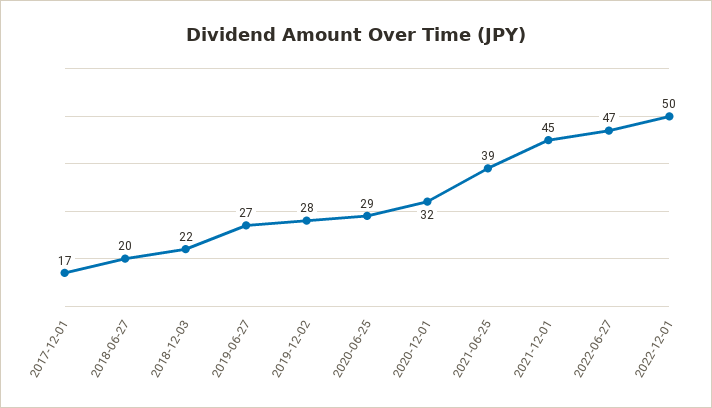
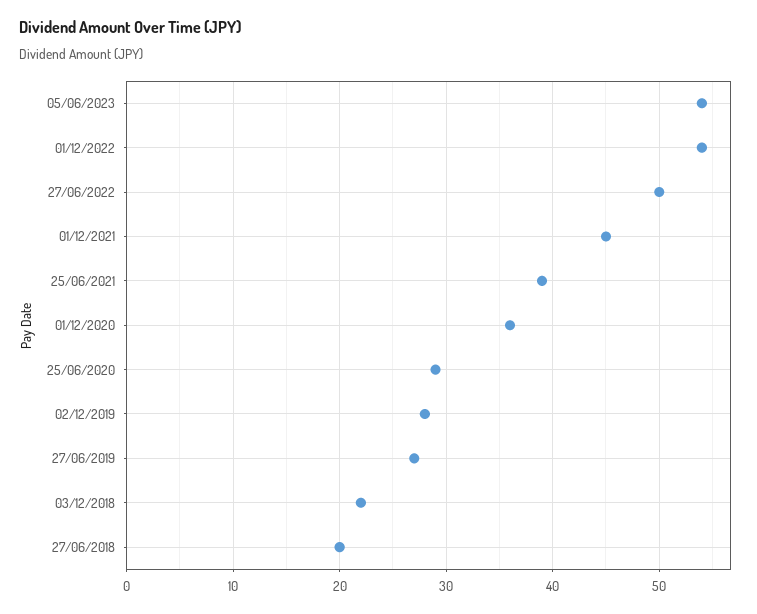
2017-12-01: 17 -> none
2020-12-01: 32 -> 36
2022-06-27: 47 -> 50
2022-12-01: 50 -> 54
05/06/2023: none -> 54

